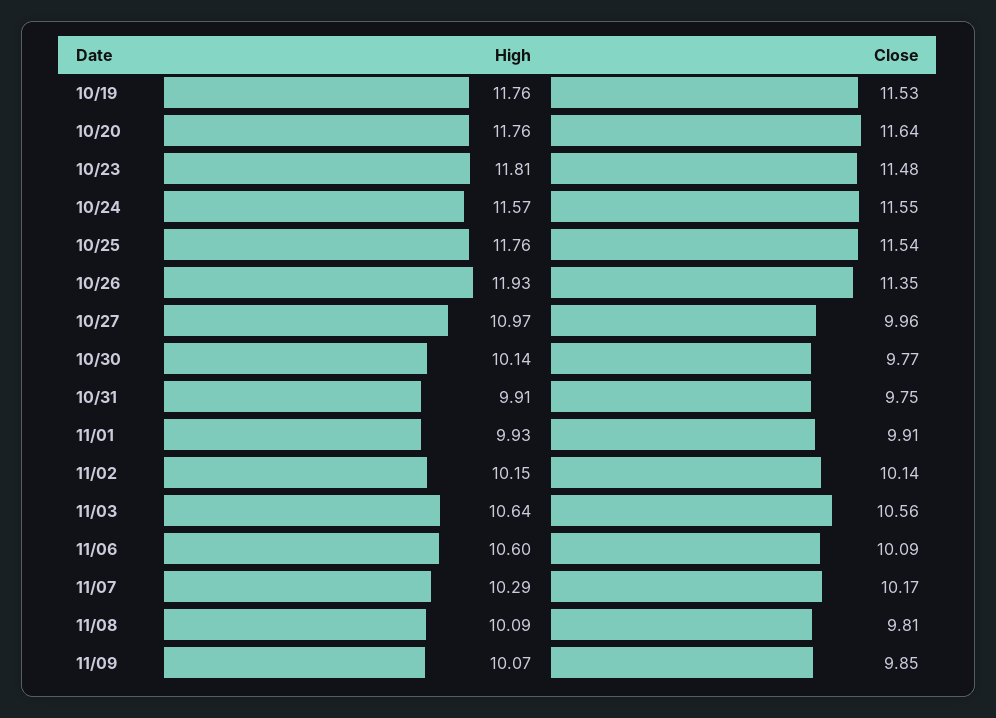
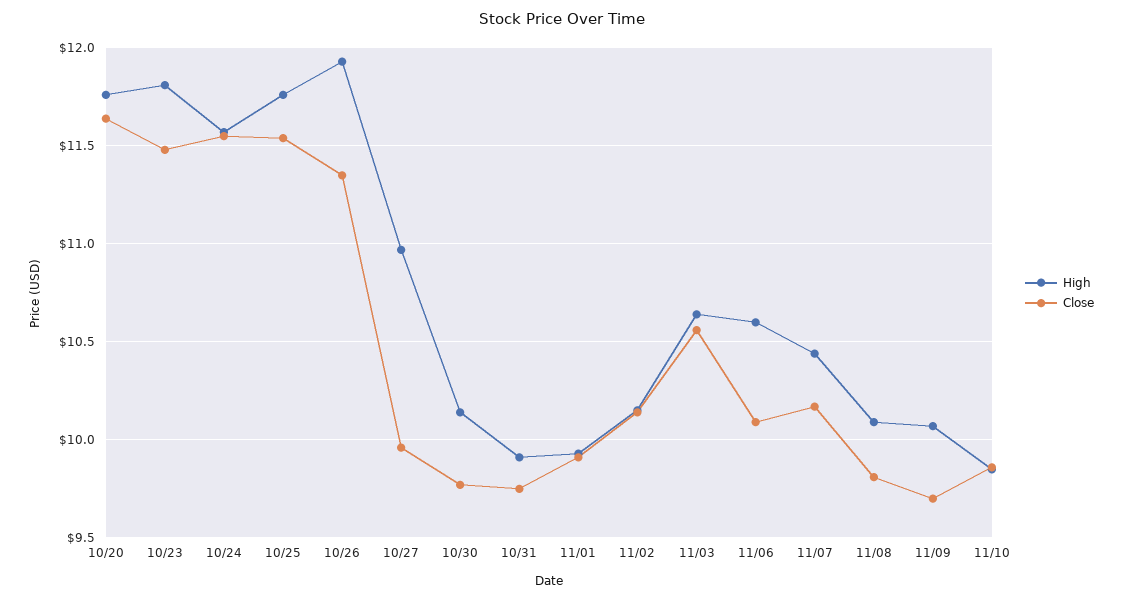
High, 10/19: 11.76 -> none
Close, 10/19: 11.53 -> none
High, 11/07: 10.29 -> 10.45
Close, 11/09: 9.85 -> 9.7
High, 11/10: none -> 9.85
Close, 11/10: none -> 9.85

